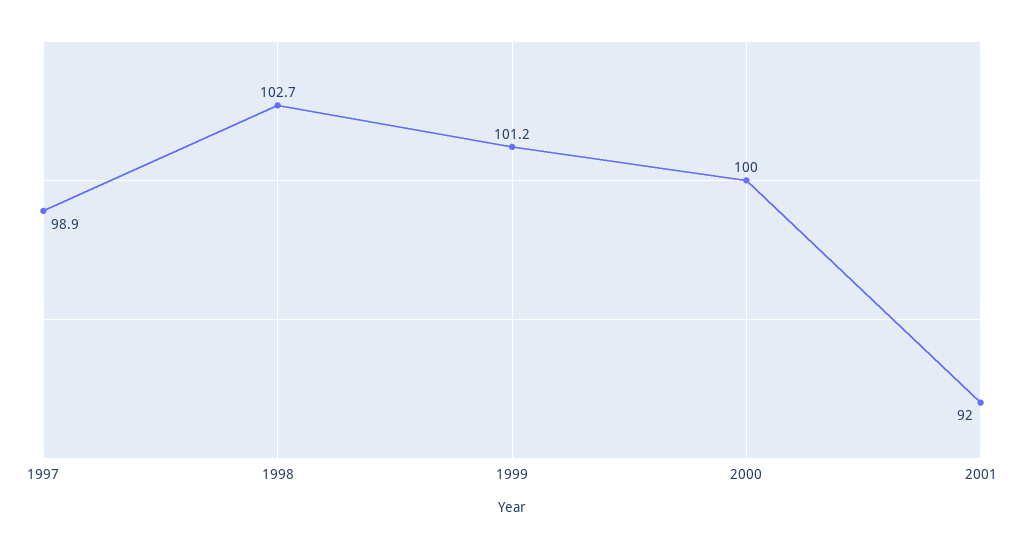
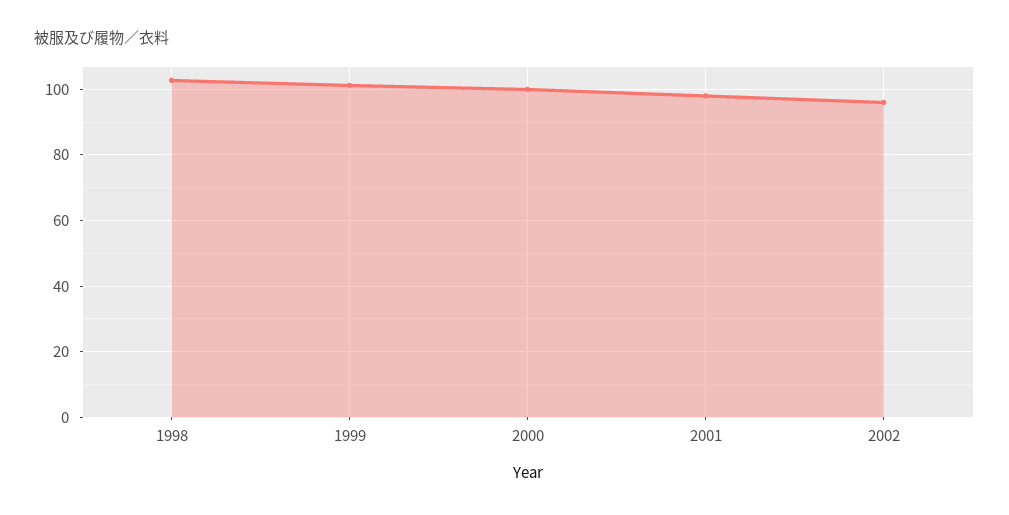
1997: 98.9 -> none
2001: 92 -> 98
2002: none -> 96

